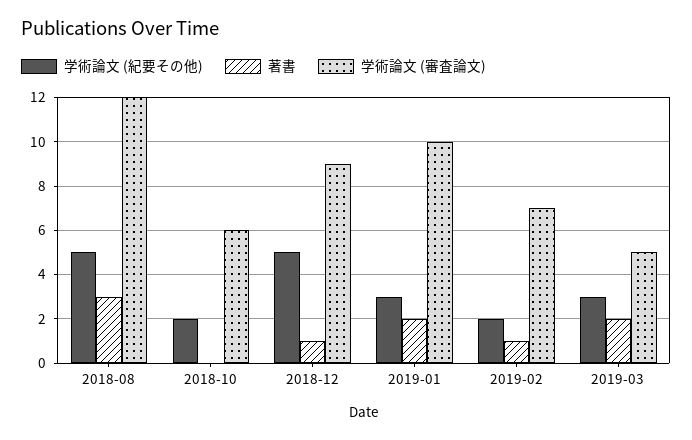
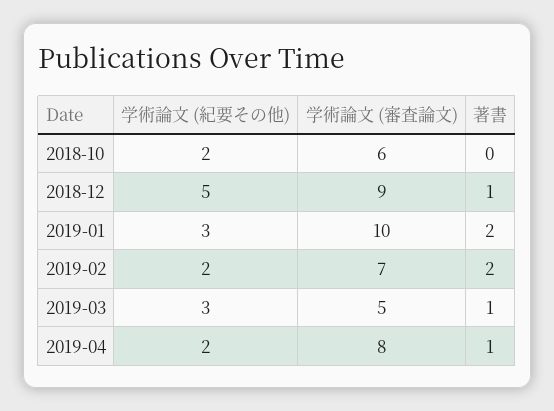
学術論文 (紀要その他), 2018-08: 5 -> none
著書, 2018-08: 3 -> none
学術論文 (審査論文), 2018-08: 12 -> none
著書, 2019-02: 1 -> 2
著書, 2019-03: 2 -> 1
学術論文 (紀要その他), 2019-04: none -> 2
学術論文 (審査論文), 2019-04: none -> 8
著書, 2019-04: none -> 1

